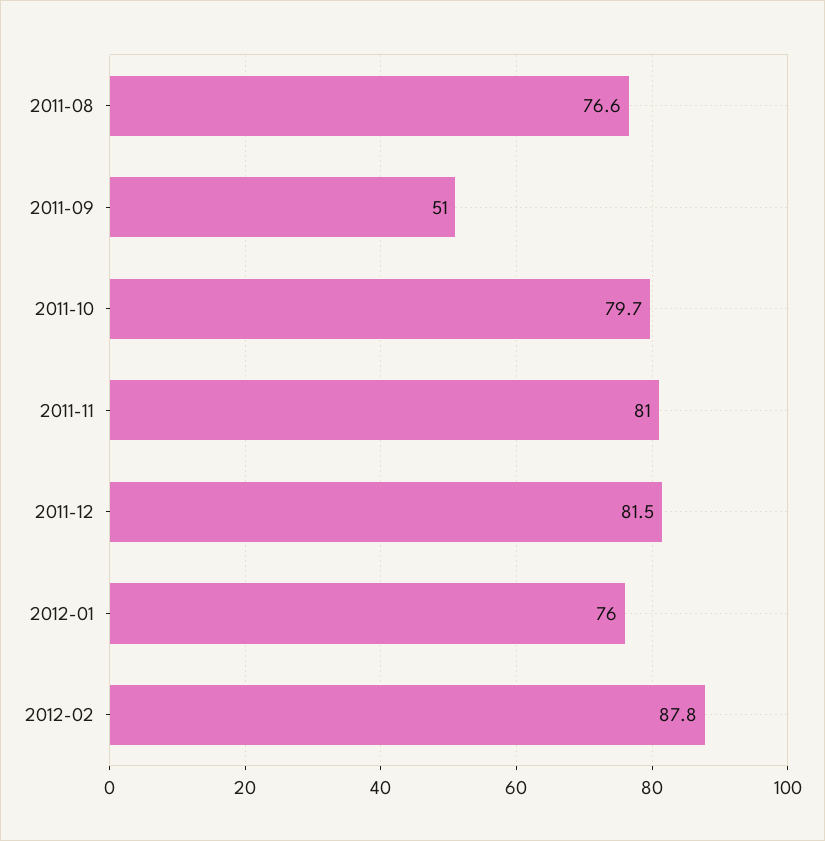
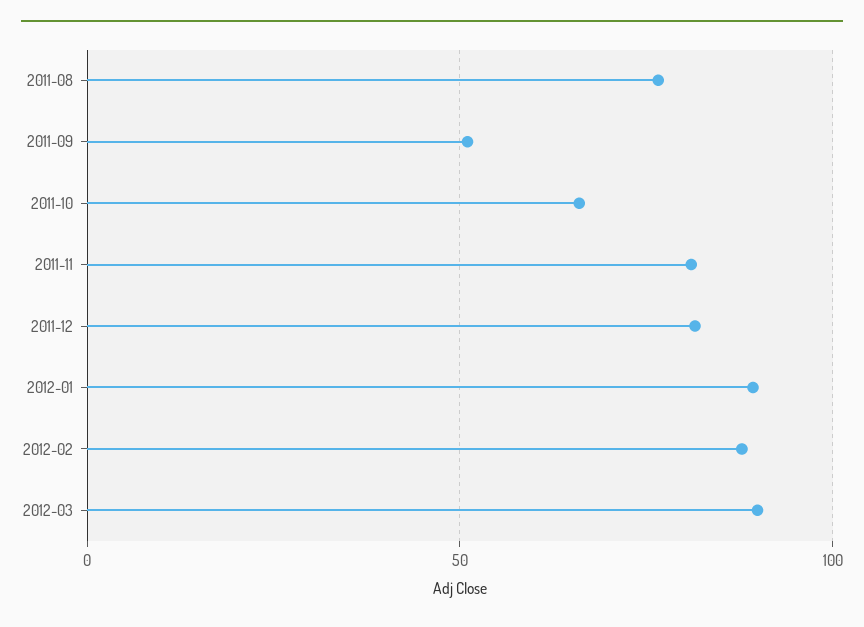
2011-10: 79.7 -> 65
2012-01: 76 -> 90
2012-03: none -> 90

